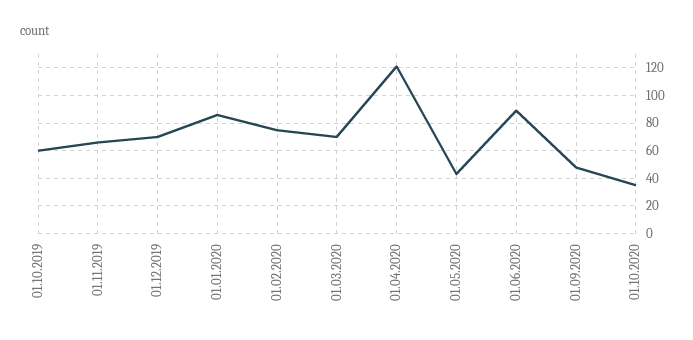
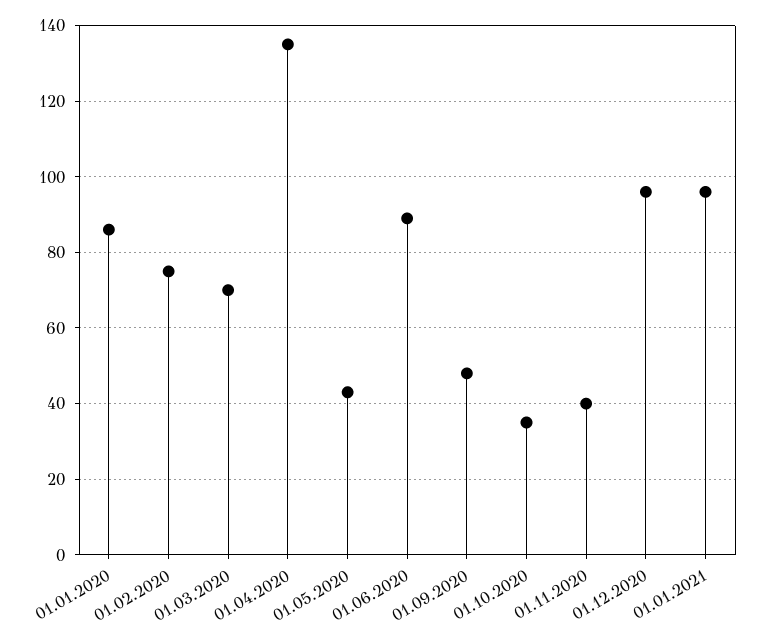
01.10.2019: 60 -> none
01.11.2019: 65 -> none
01.12.2019: 70 -> none
01.04.2020: 120 -> 135
01.11.2020: none -> 40
01.12.2020: none -> 95
01.01.2021: none -> 95

